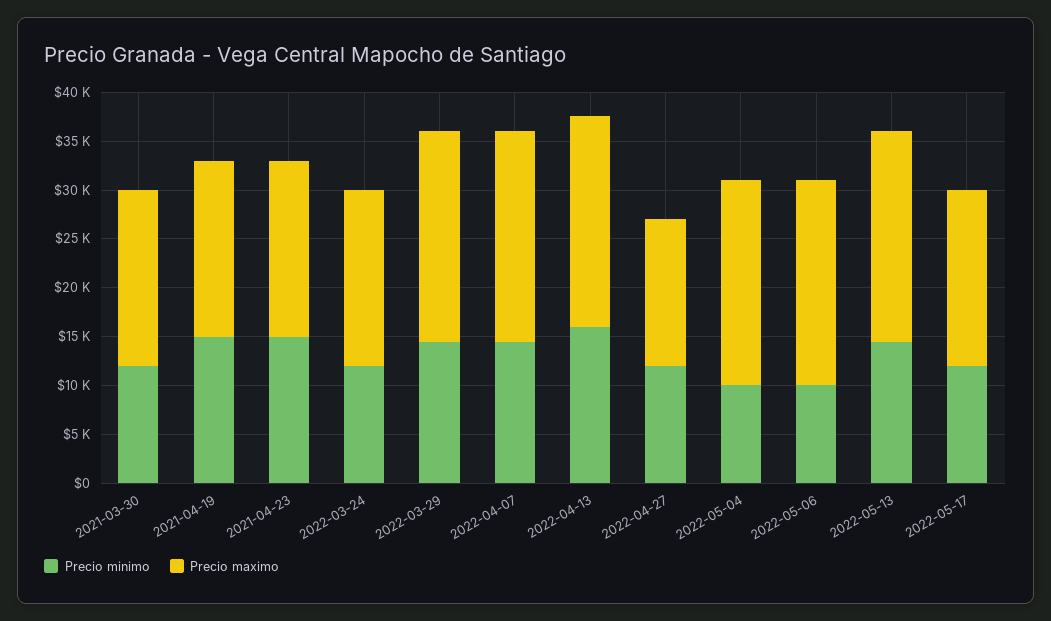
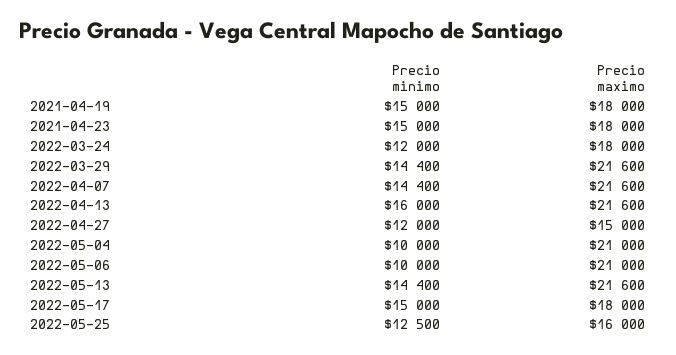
Precio minimo, 2021-03-30: 12000 -> none
Precio maximo, 2021-03-30: 18000 -> none
Precio minimo, 2022-05-17: 12000 -> 15000
Precio minimo, 2022-05-25: none -> 12500
Precio maximo, 2022-05-25: none -> 16000

